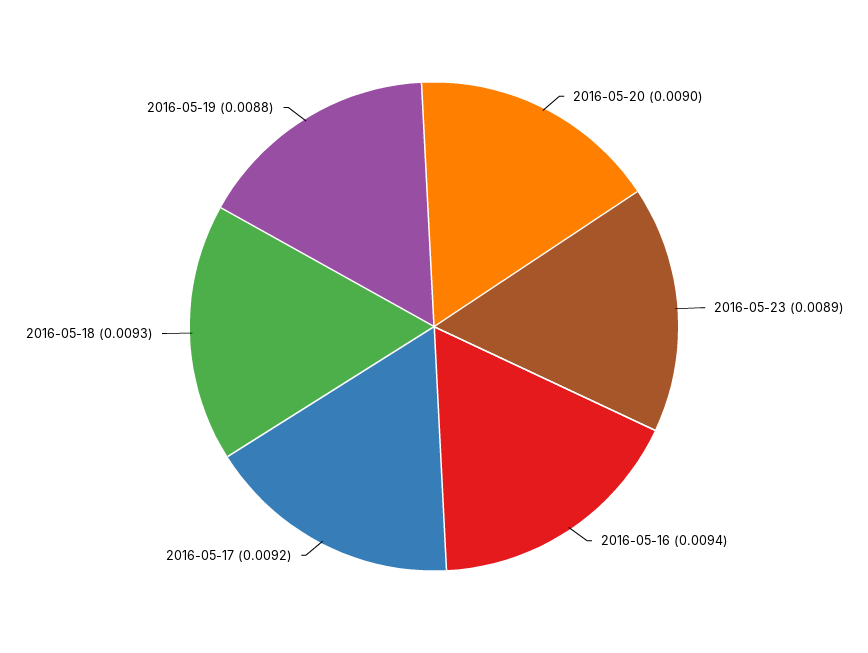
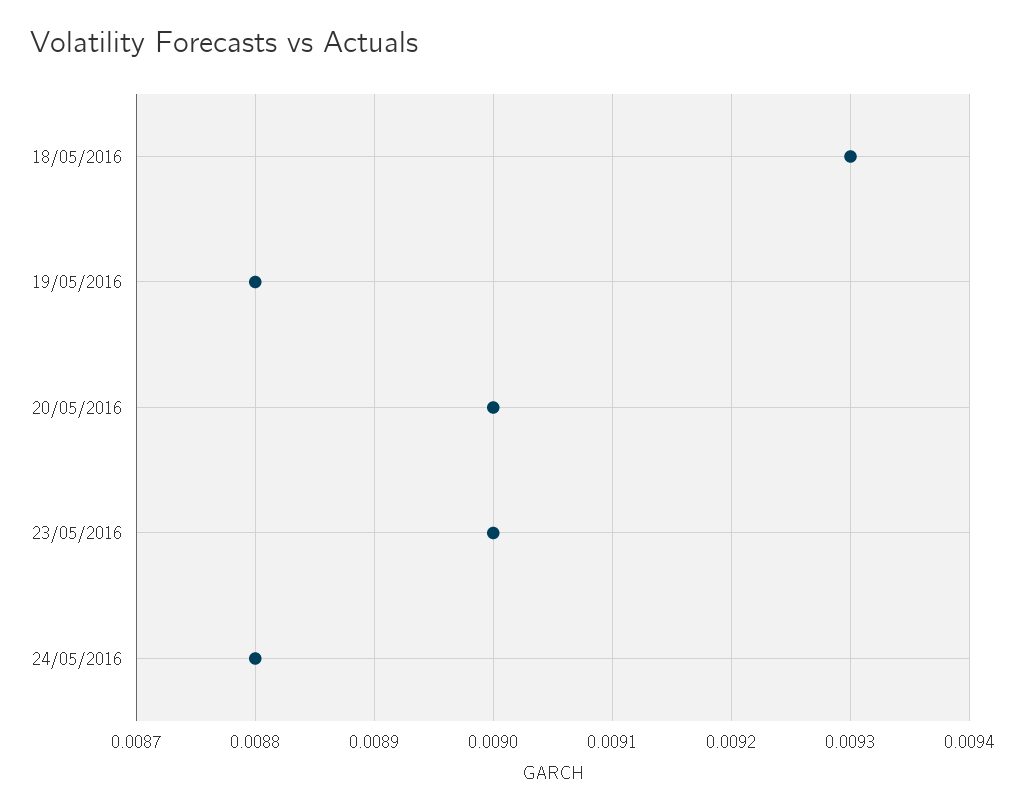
2016-05-23: 0.0089 -> 0.009
2016-05-16: 0.0094 -> none
2016-05-17: 0.0092 -> none
24/05/2016: none -> 0.0088

